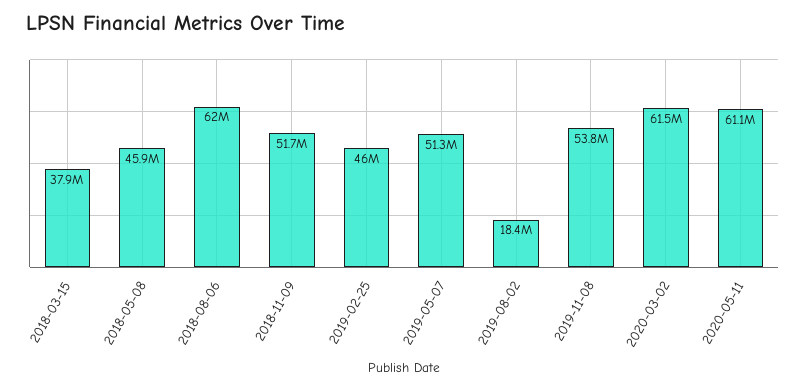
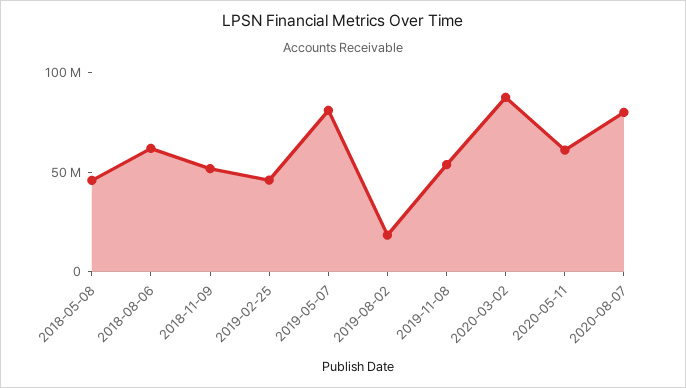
2018-03-15: 37900000 -> none
2019-05-07: 51300000 -> 80000000
2020-03-02: 61500000 -> 90000000
2020-08-07: none -> 80000000

